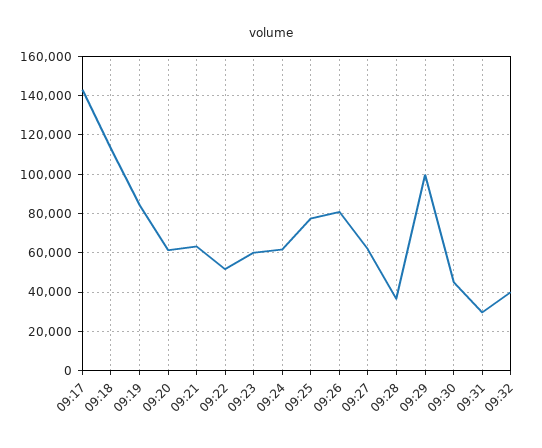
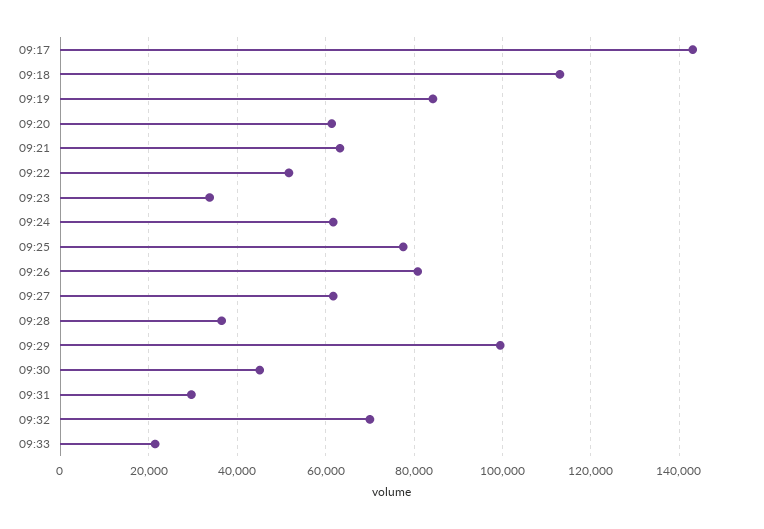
09:23: 60000 -> 34000
09:32: 40000 -> 70000
09:33: none -> 22000

